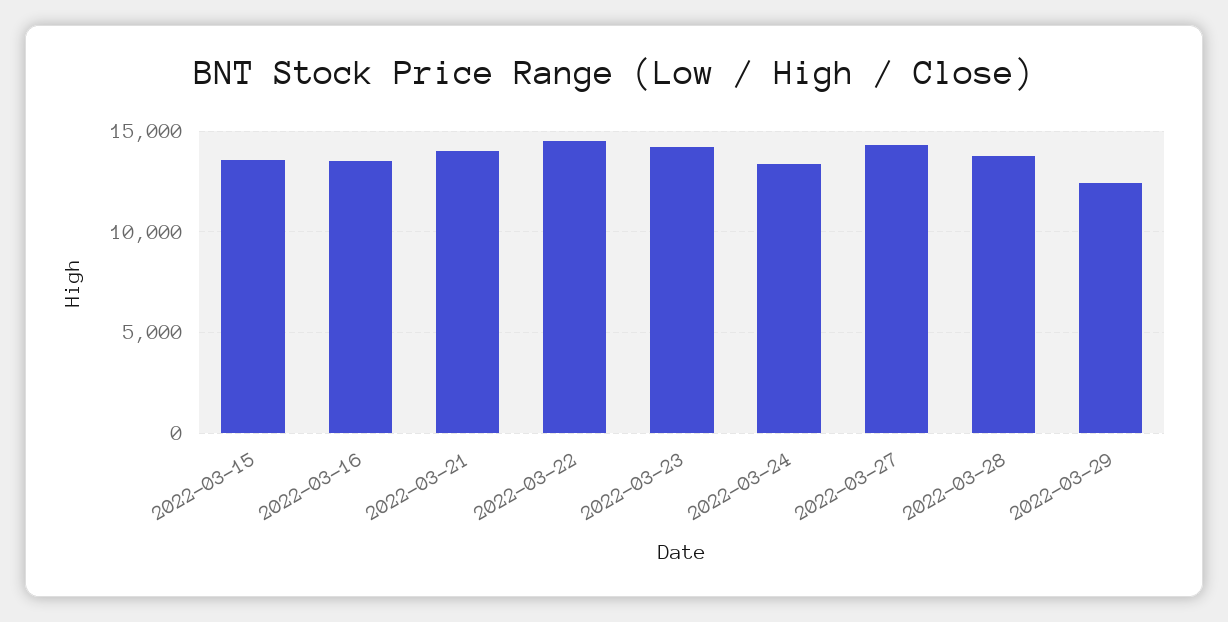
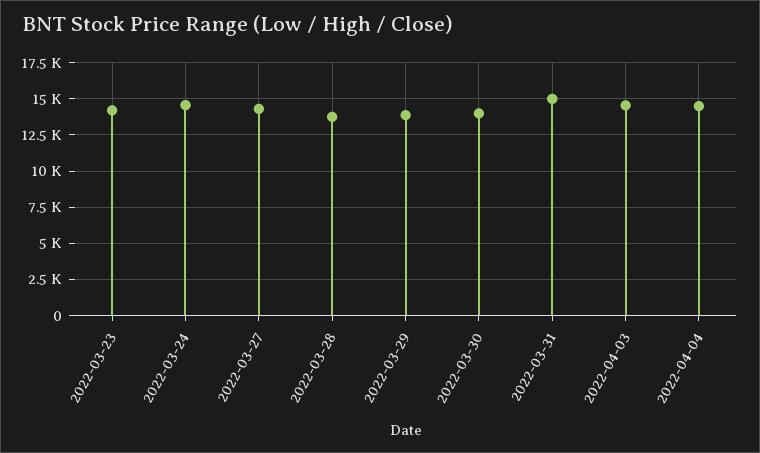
2022-03-15: 13500 -> none
2022-03-16: 13500 -> none
2022-03-21: 14000 -> none
2022-03-22: 14500 -> none
2022-03-24: 13500 -> 14500
2022-03-29: 12500 -> 14000
2022-03-30: none -> 14000
2022-03-31: none -> 15000
2022-04-03: none -> 14500
2022-04-04: none -> 14500

